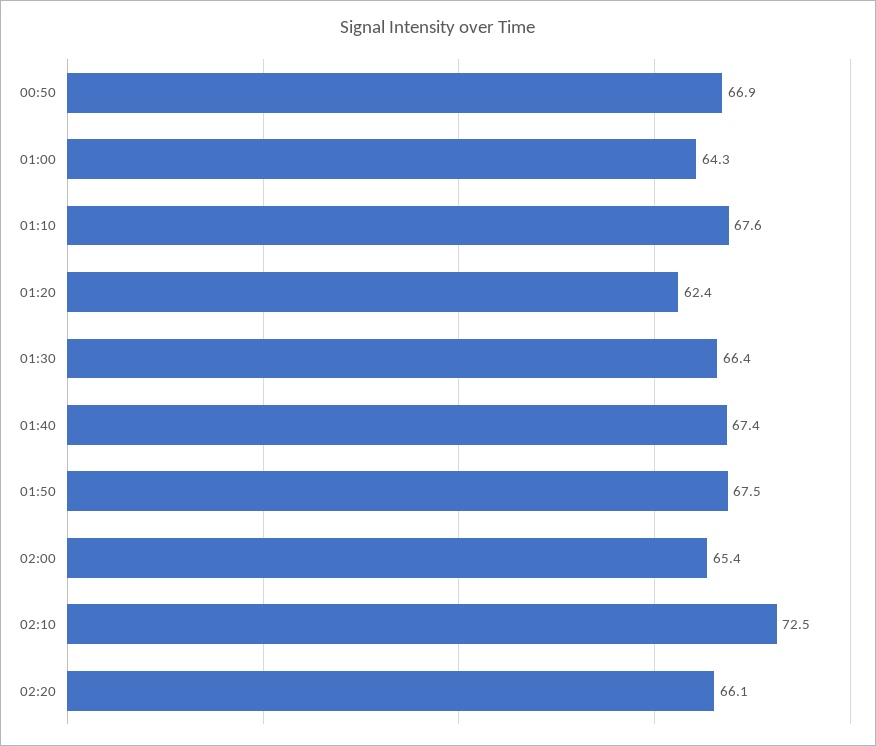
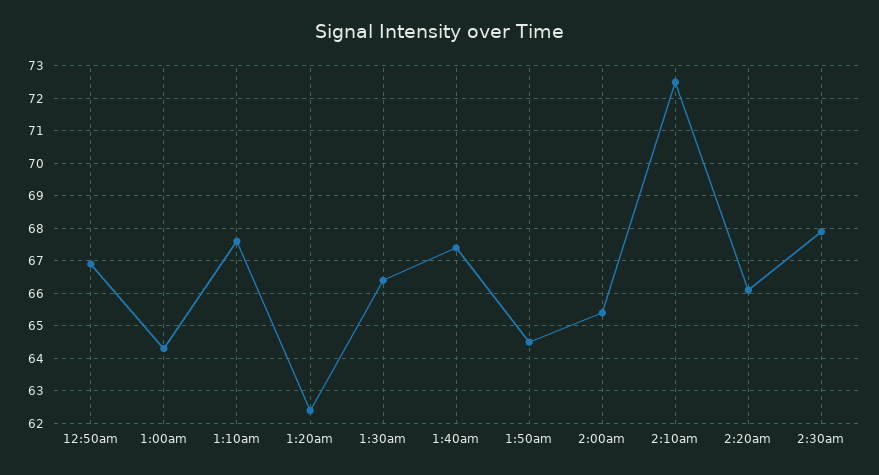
01:50: 67.5 -> 64.5
2:30am: none -> 68

